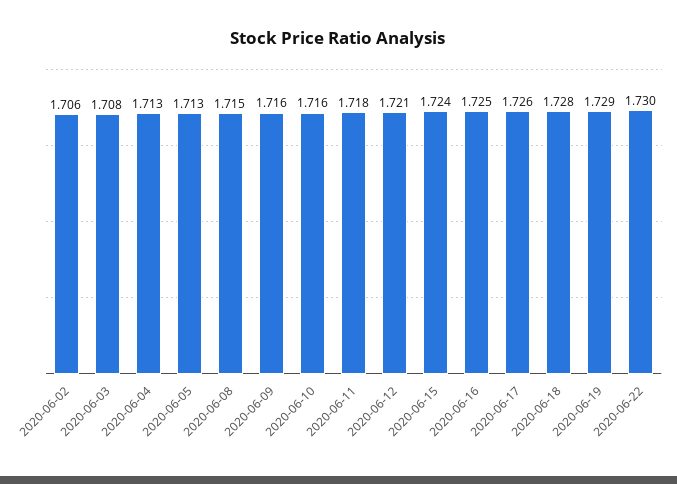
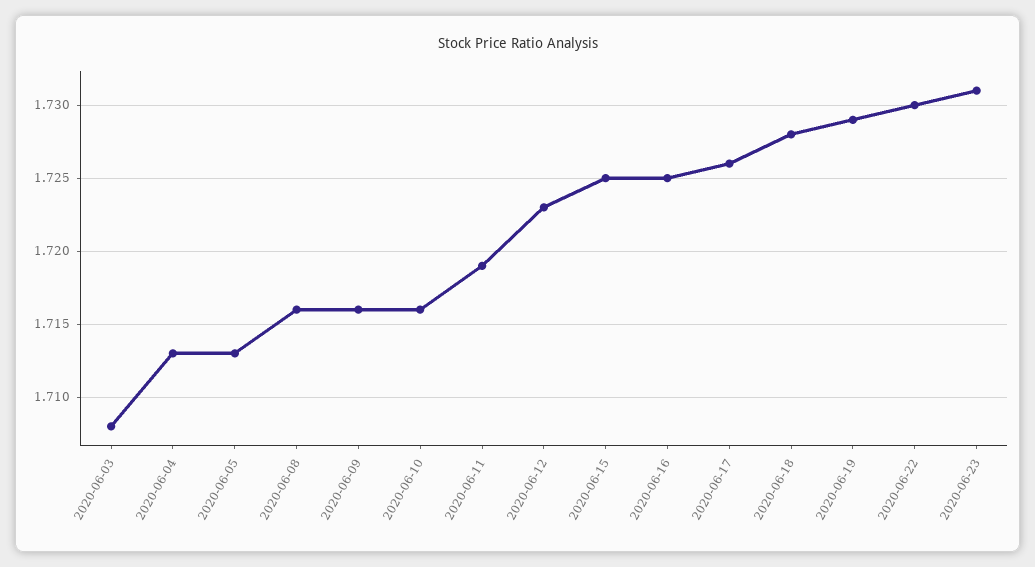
2020-06-02: 1.706 -> none
2020-06-08: 1.715 -> 1.716
2020-06-11: 1.718 -> 1.719
2020-06-12: 1.721 -> 1.723
2020-06-15: 1.724 -> 1.725
2020-06-23: none -> 1.731

